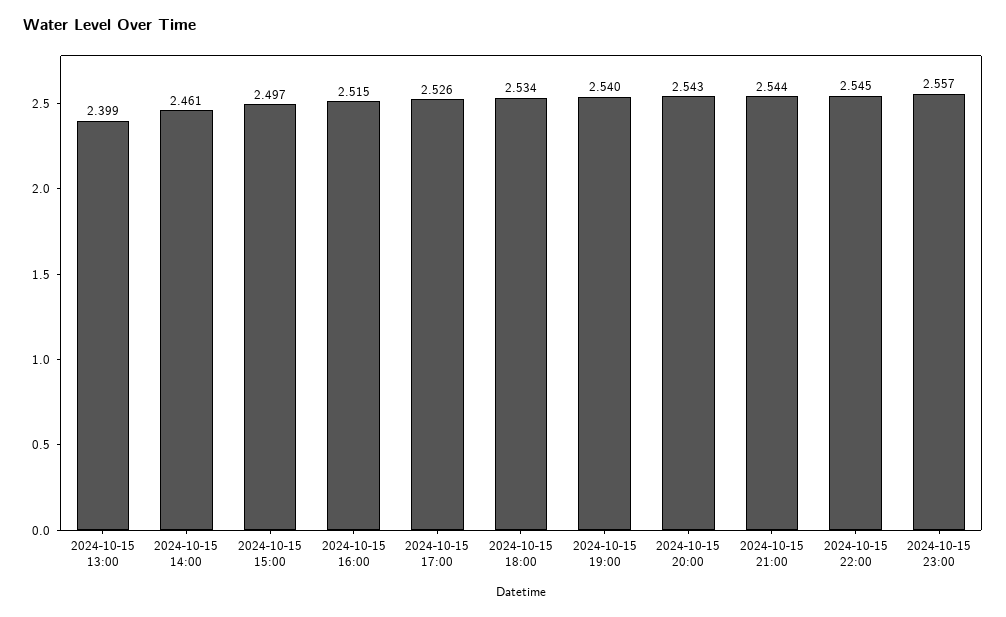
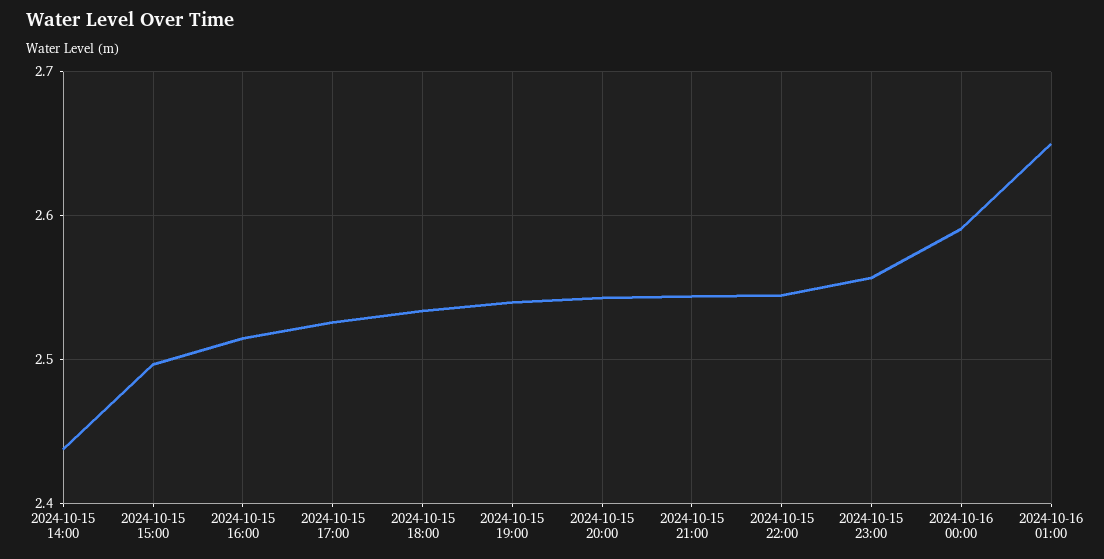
2024-10-15 13:00: 2.399 -> none
2024-10-15 14:00: 2.461 -> 2.44
2024-10-16 00:00: none -> 2.59
2024-10-16 01:00: none -> 2.65

